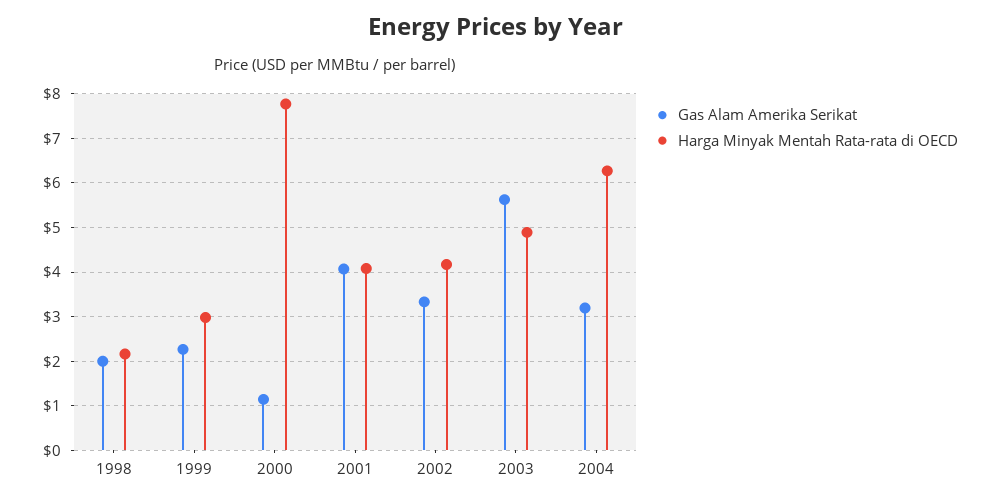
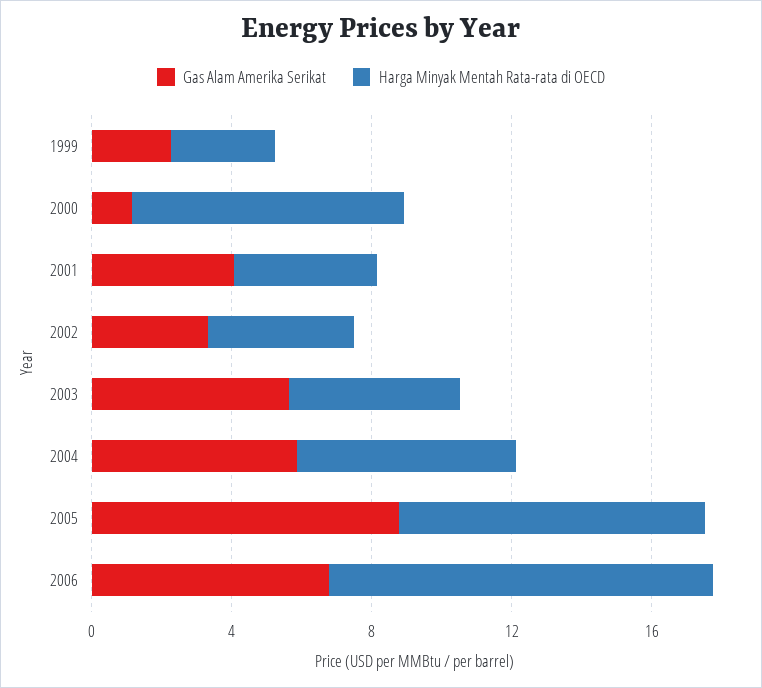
Gas Alam Amerika Serikat, 1998: 2 -> none
Harga Minyak Mentah Rata-rata di OECD, 1998: 2.2 -> none
Gas Alam Amerika Serikat, 2004: 3.2 -> 6
Gas Alam Amerika Serikat, 2005: none -> 9
Harga Minyak Mentah Rata-rata di OECD, 2005: none -> 9
Gas Alam Amerika Serikat, 2006: none -> 7
Harga Minyak Mentah Rata-rata di OECD, 2006: none -> 11

